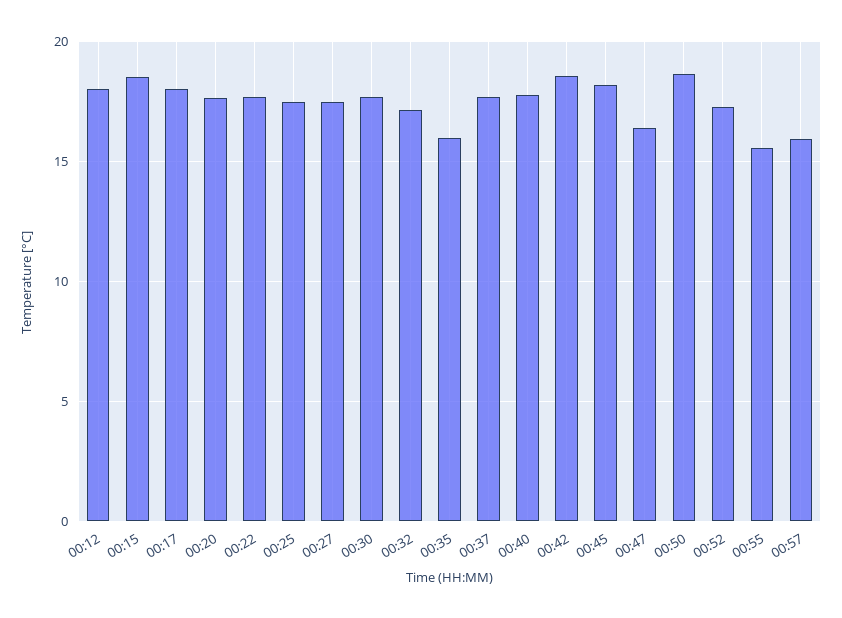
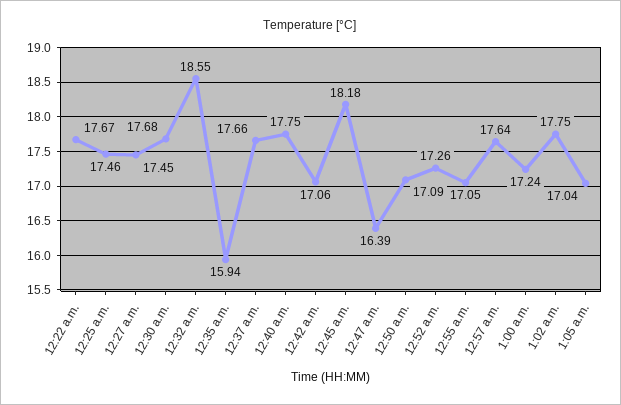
00:12: 18 -> none
00:15: 18.5 -> none
00:17: 18 -> none
00:20: 17.5 -> none
00:32: 17 -> 18.55
00:42: 18.5 -> 17.06
00:50: 18.5 -> 17.09
00:55: 15.5 -> 17.05
00:57: 16 -> 17.64
1:00 a.m.: none -> 17.24
1:02 a.m.: none -> 17.75
1:05 a.m.: none -> 17.04

